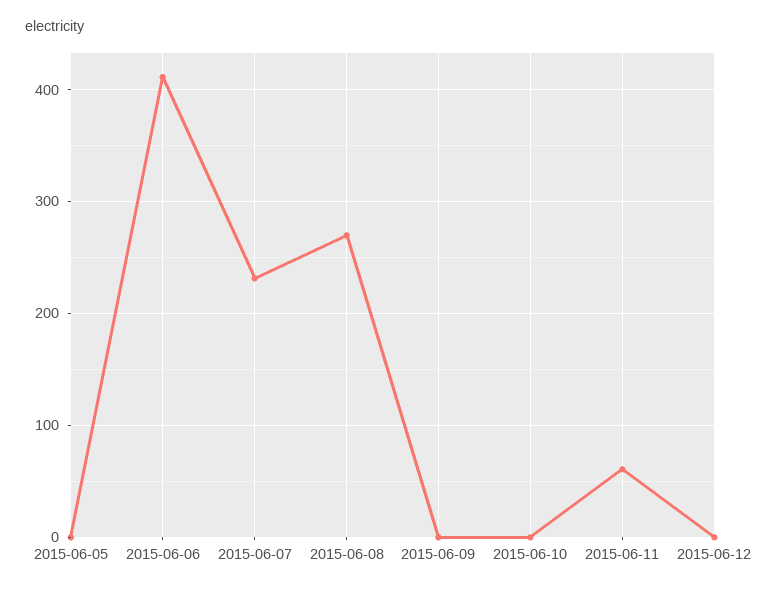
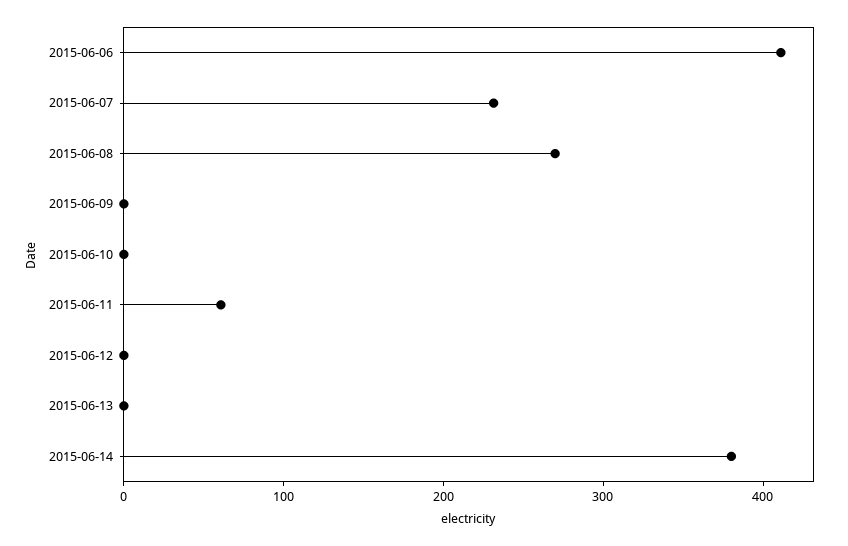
2015-06-05: 0 -> none
2015-06-13: none -> 0
2015-06-14: none -> 380

